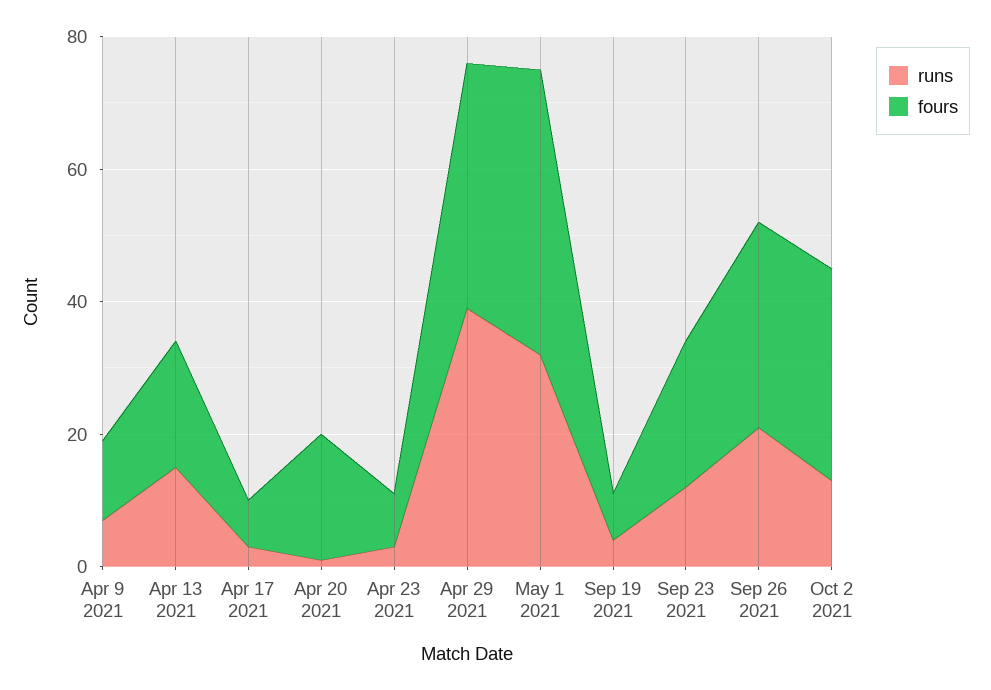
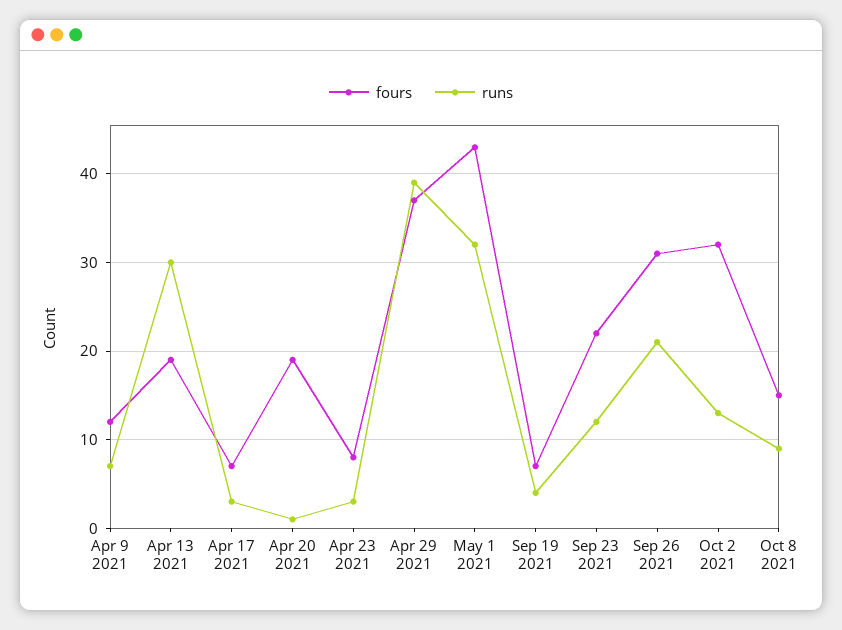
runs, Apr 13 2021: 15 -> 30
fours, Oct 8 2021: none -> 15
runs, Oct 8 2021: none -> 9

